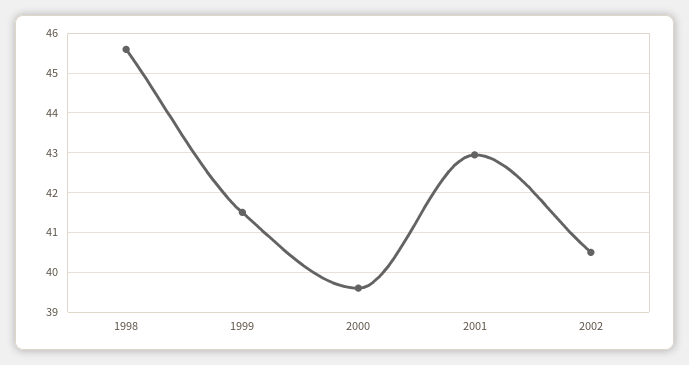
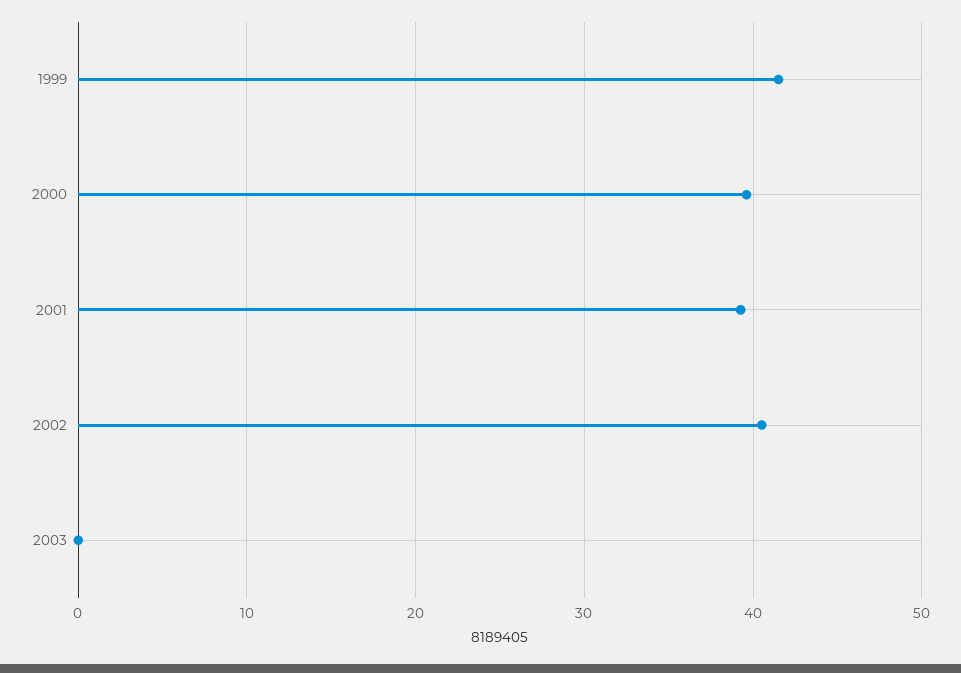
1998: 45.6 -> none
2001: 43 -> 39
2003: none -> 0

